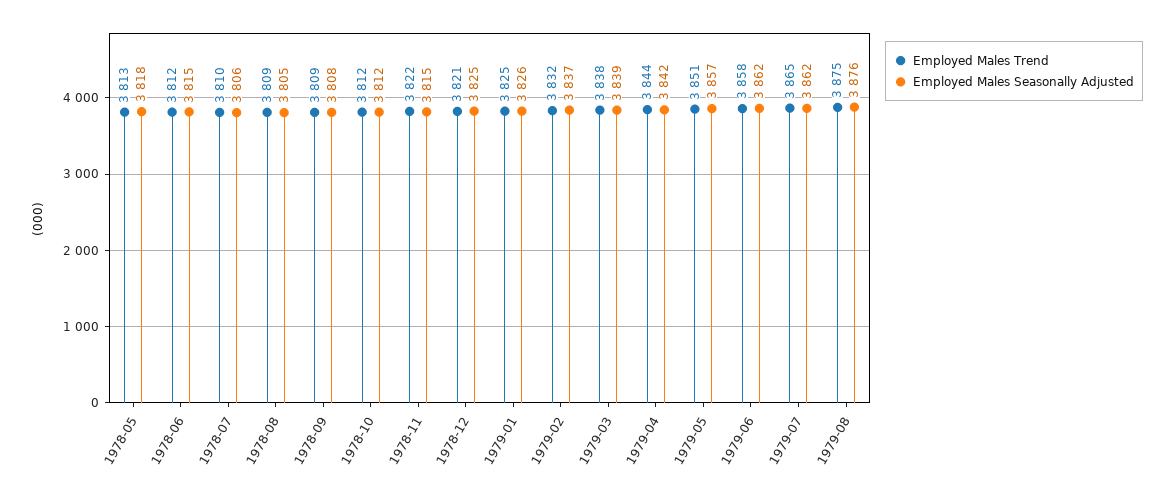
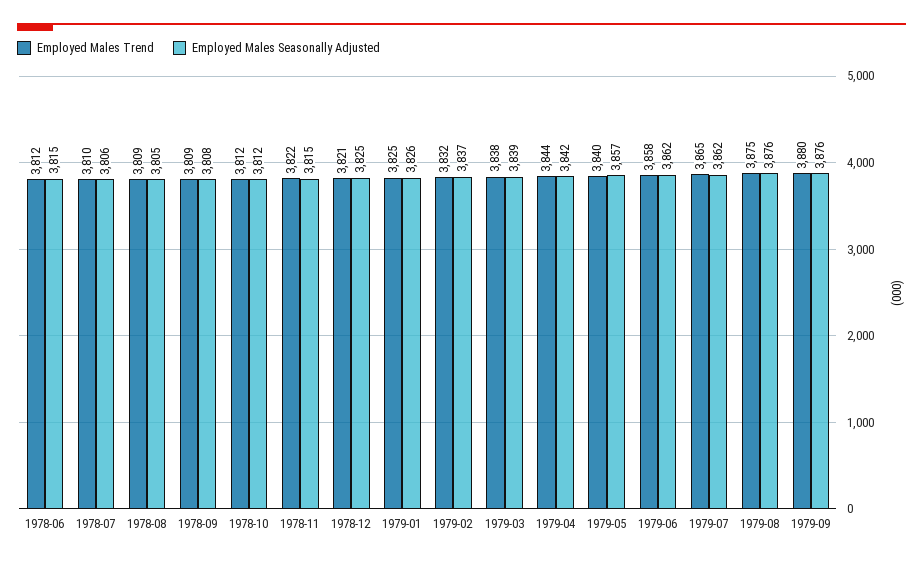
Employed Males Trend, 1978-05: 3813 -> none
Employed Males Seasonally Adjusted, 1978-05: 3818 -> none
Employed Males Trend, 1979-05: 3851 -> 3840
Employed Males Trend, 1979-09: none -> 3880
Employed Males Seasonally Adjusted, 1979-09: none -> 3876

